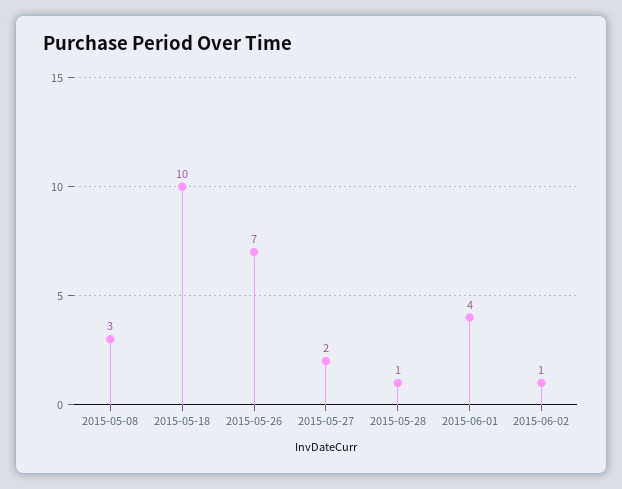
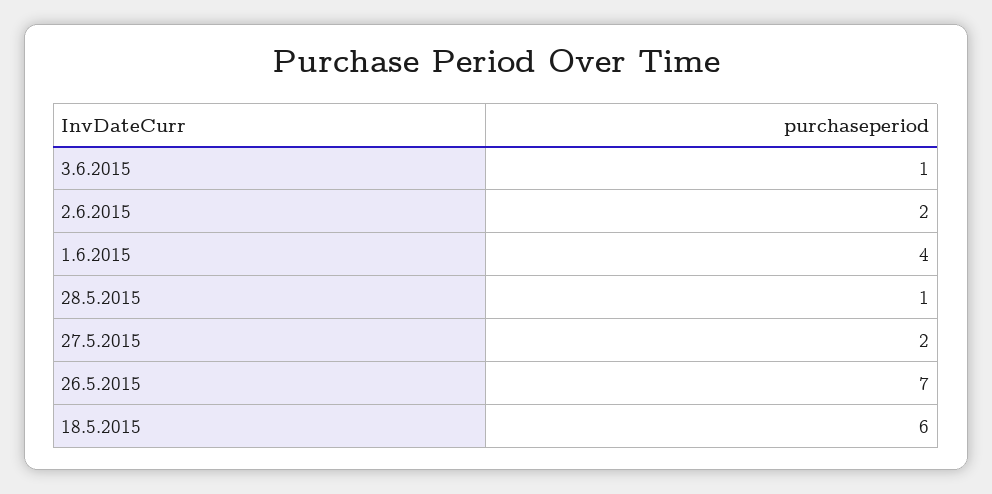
2015-05-08: 3 -> none
2015-05-18: 10 -> 6
2015-06-02: 1 -> 2
3.6.2015: none -> 1

